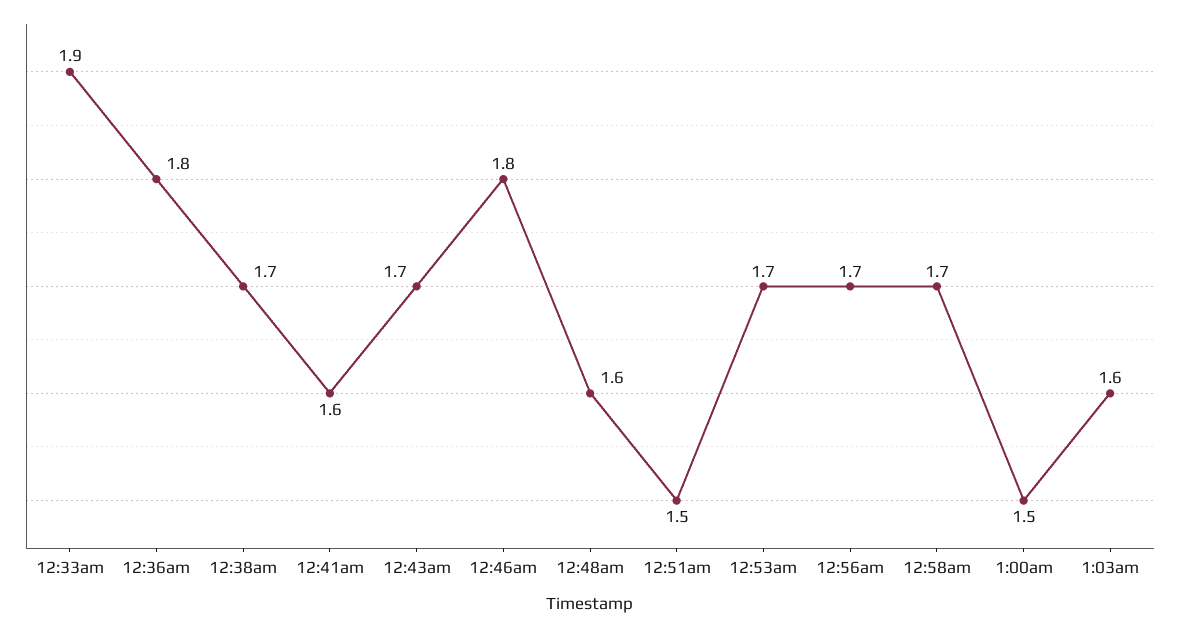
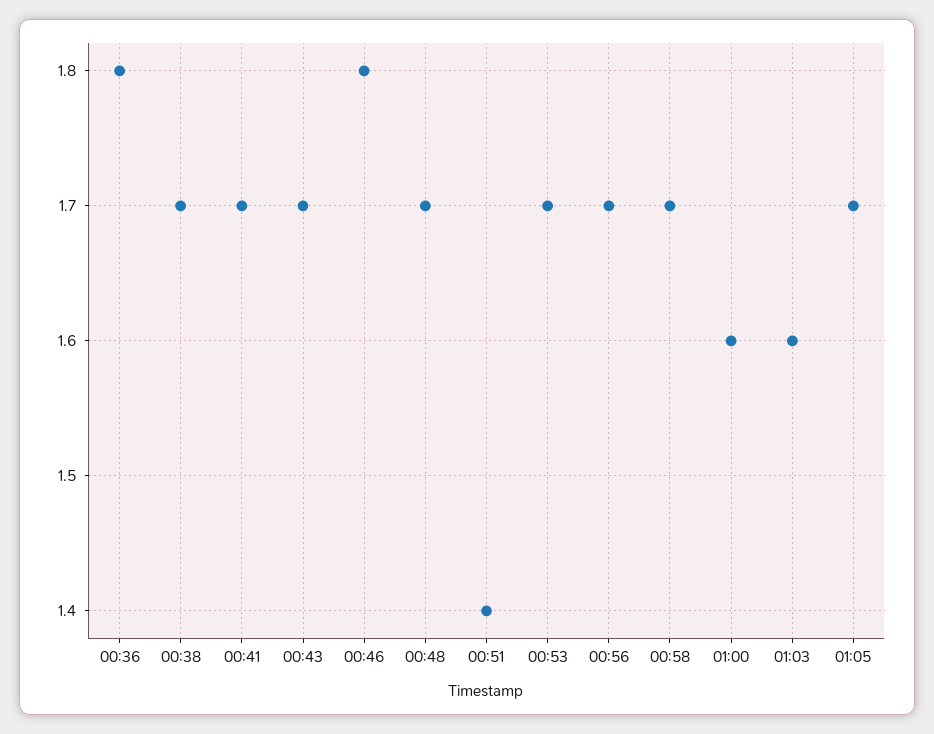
12:33am: 1.9 -> none
12:41am: 1.6 -> 1.7
12:48am: 1.6 -> 1.7
12:51am: 1.5 -> 1.4
1:00am: 1.5 -> 1.6
01:05: none -> 1.7

